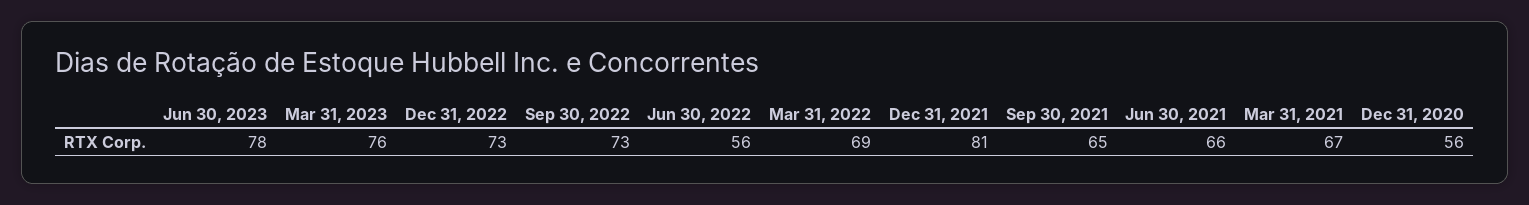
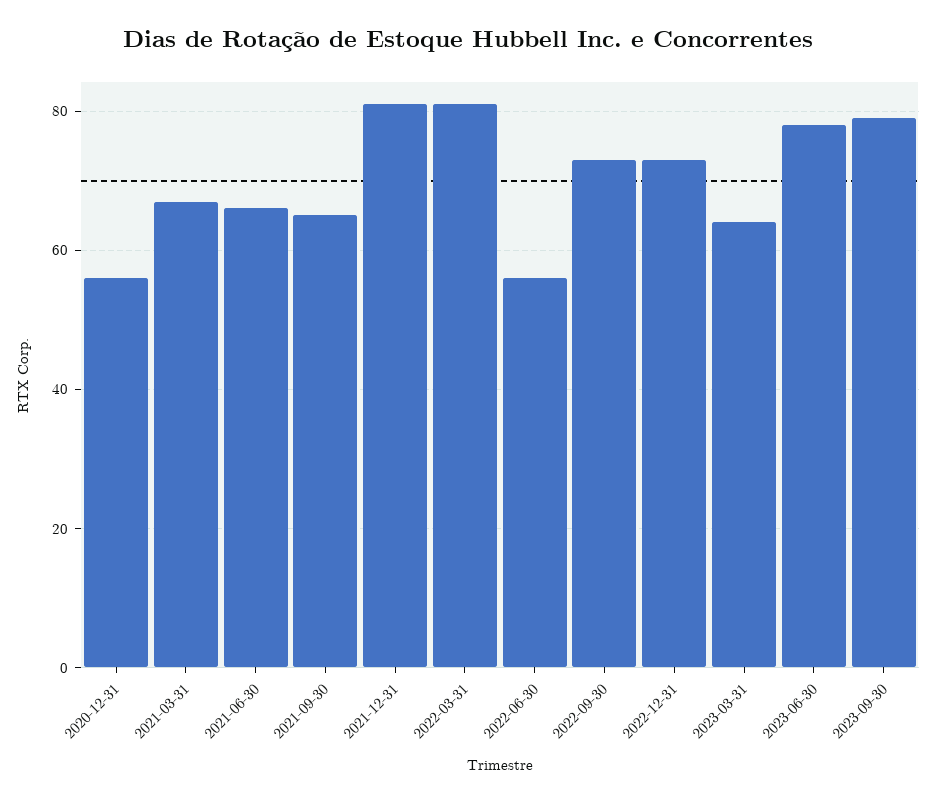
Mar 31, 2023: 76 -> 65
Mar 31, 2022: 69 -> 80
2023-09-30: none -> 80

